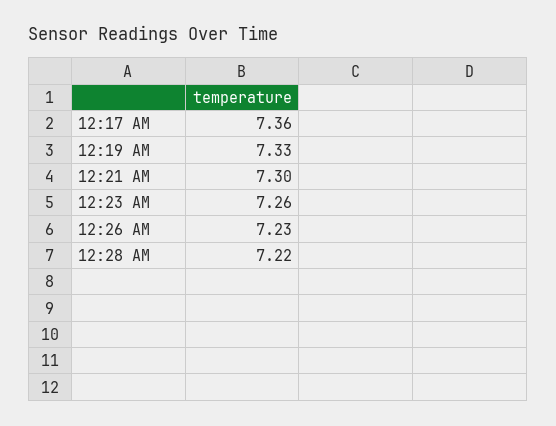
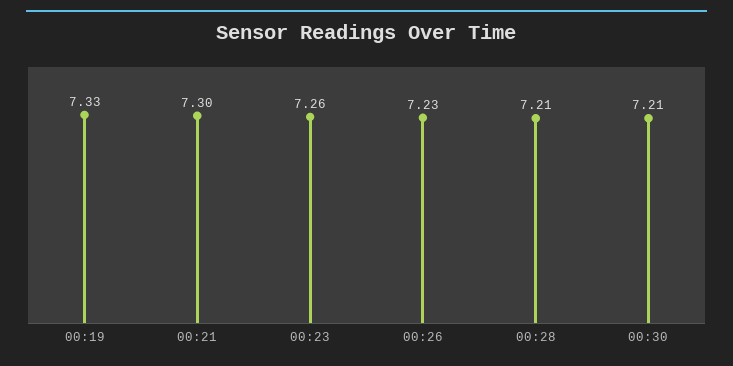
12:17 AM: 7.36 -> none
12:28 AM: 7.22 -> 7.21
00:30: none -> 7.21

